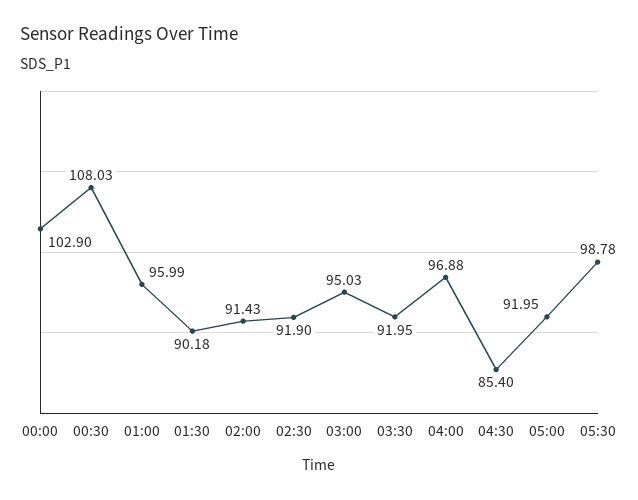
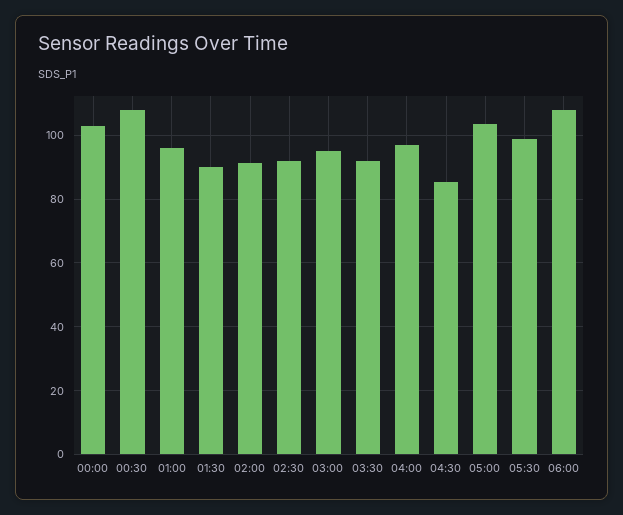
05:00: 91.95 -> 104
06:00: none -> 108

